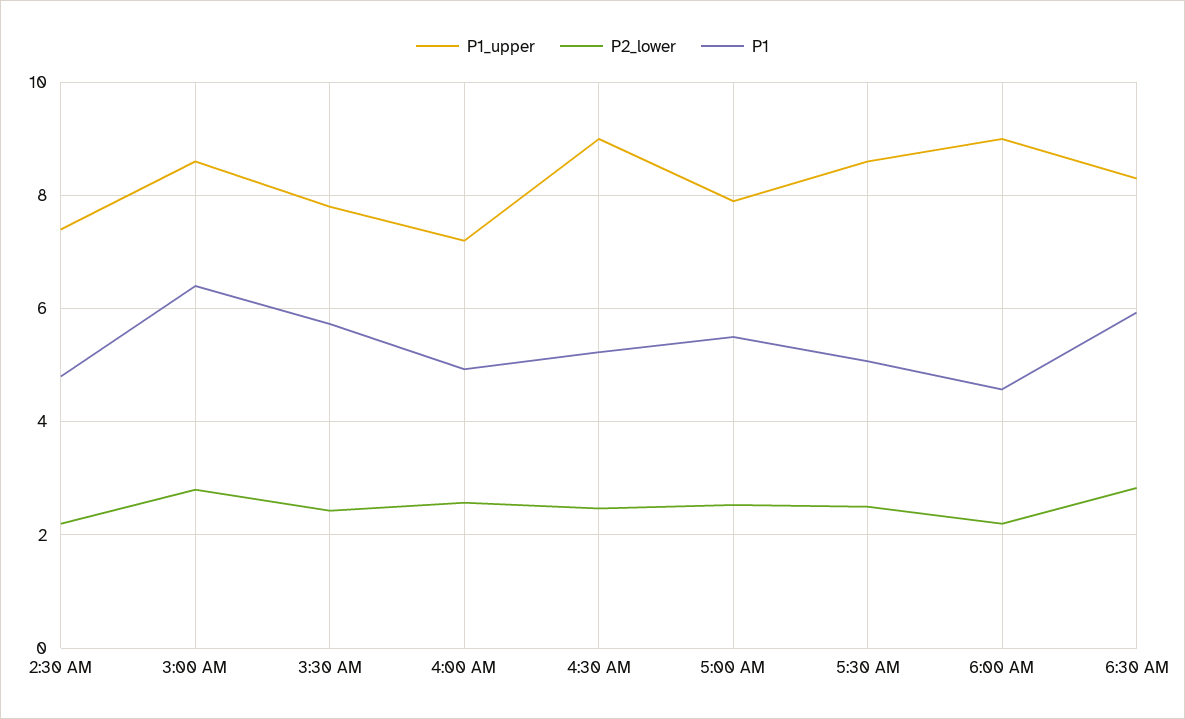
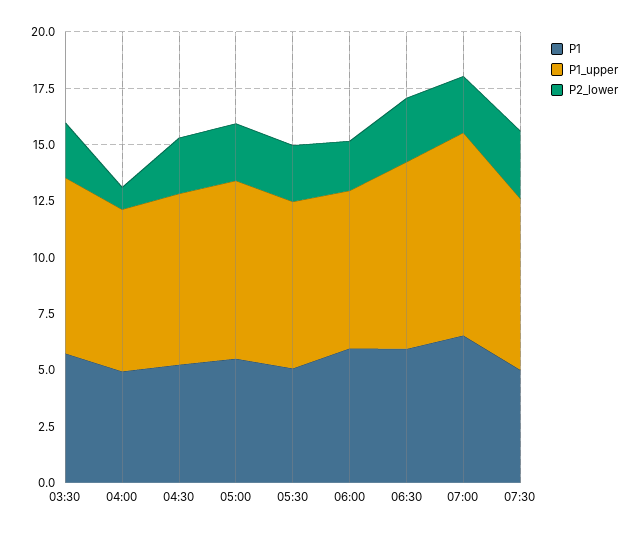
P1_upper, 2:30 AM: 7.4 -> none
P2_lower, 2:30 AM: 2.2 -> none
P1, 2:30 AM: 4.8 -> none
P1_upper, 3:00 AM: 8.6 -> none
P2_lower, 3:00 AM: 2.8 -> none
P1, 3:00 AM: 6.4 -> none
P2_lower, 4:00 AM: 2.6 -> 1
P1_upper, 4:30 AM: 9 -> 7.5
P1_upper, 5:30 AM: 8.6 -> 7.5
P1_upper, 6:00 AM: 9 -> 7
P1, 6:00 AM: 4.6 -> 6
P1, 07:00: none -> 6.5
P1_upper, 07:00: none -> 9
P2_lower, 07:00: none -> 2.5
P1, 07:30: none -> 5
P1_upper, 07:30: none -> 7.5
P2_lower, 07:30: none -> 3

